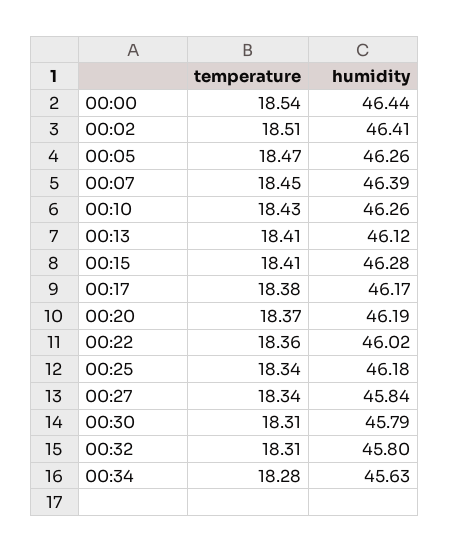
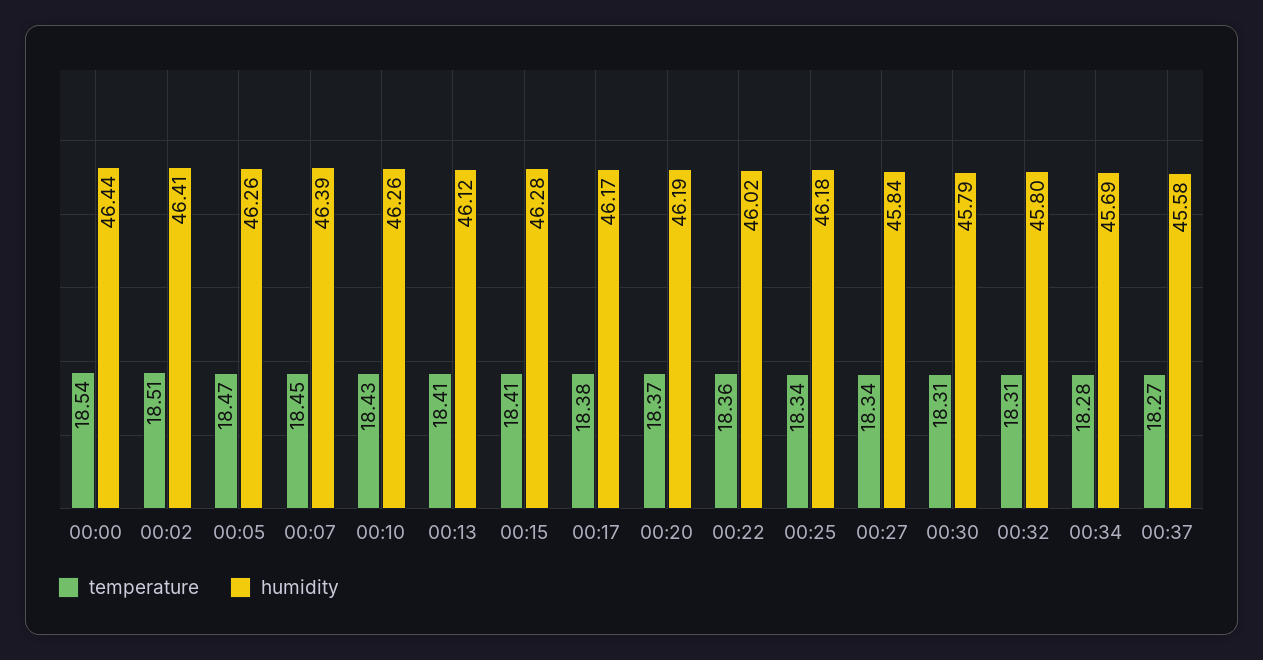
humidity, 00:34: 45.63 -> 45.69
temperature, 00:37: none -> 18.27
humidity, 00:37: none -> 45.58

